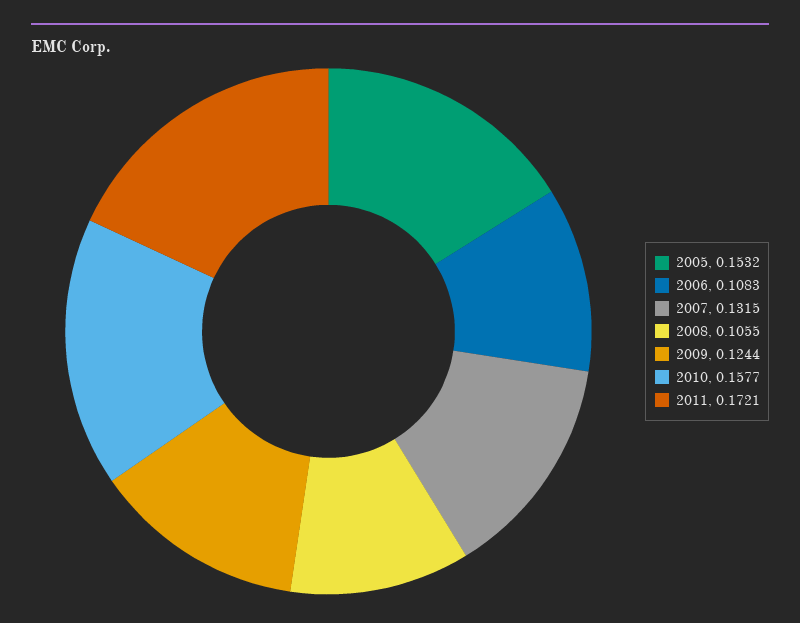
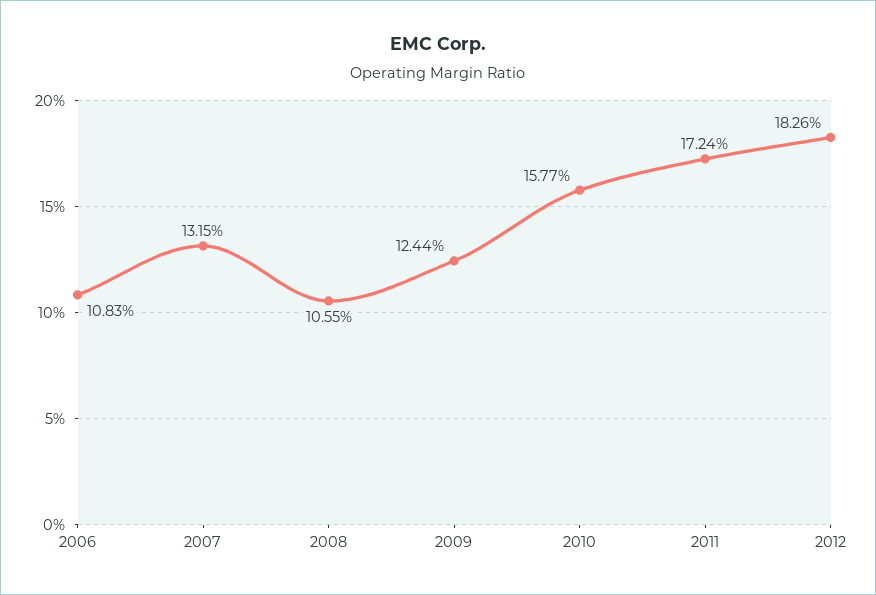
2005: 0.1532 -> none
2011: 0.1721 -> 0.1724
2012: none -> 0.1826

